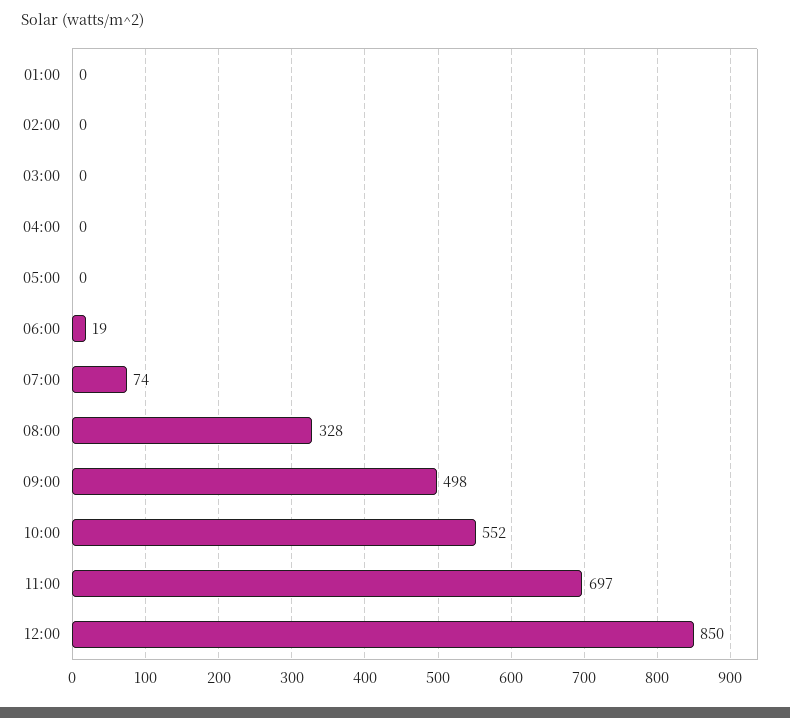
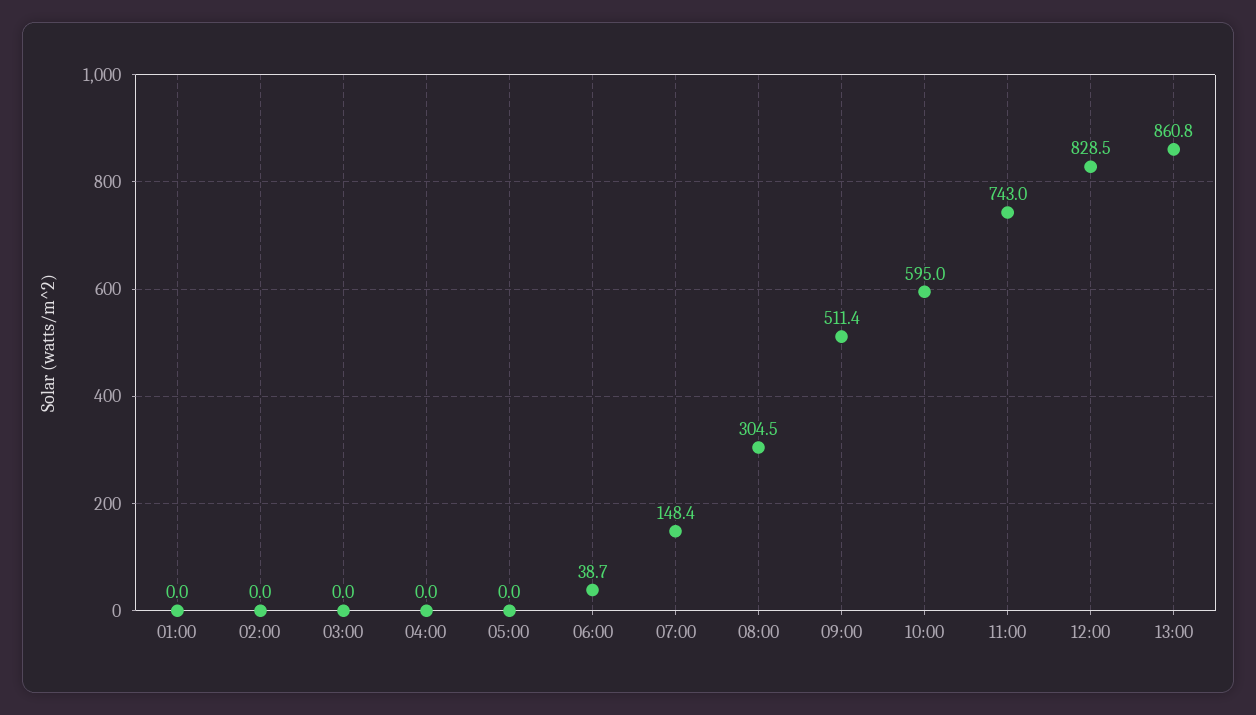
06:00: 19 -> 38.7
07:00: 74 -> 148.4
08:00: 328 -> 304.5
09:00: 498 -> 511.4
10:00: 552 -> 595
11:00: 697 -> 743
12:00: 850 -> 828.5
13:00: none -> 860.8

